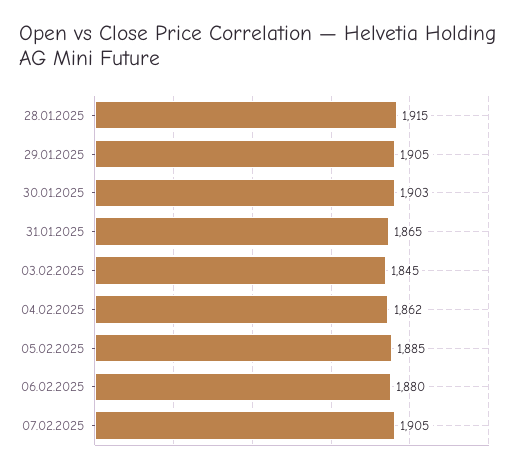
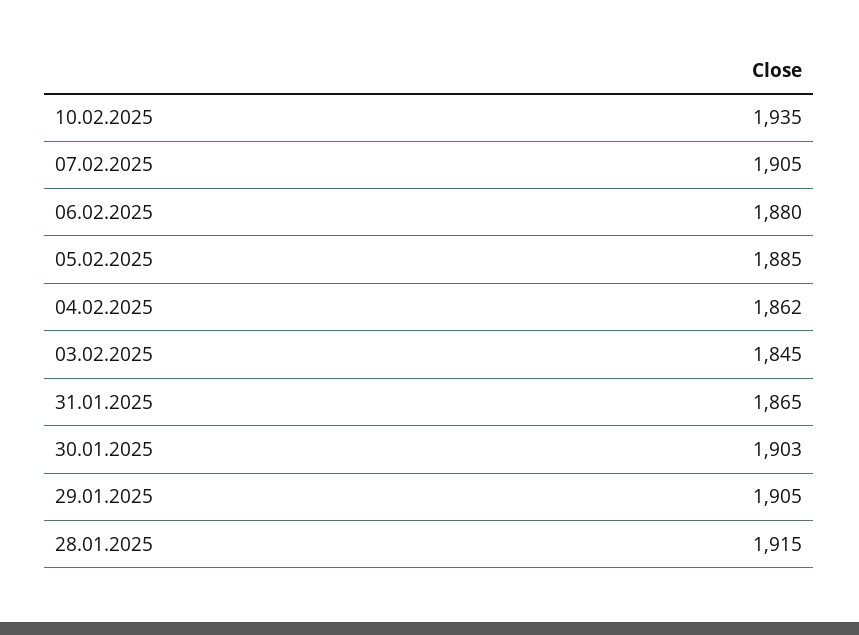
10.02.2025: none -> 1935

